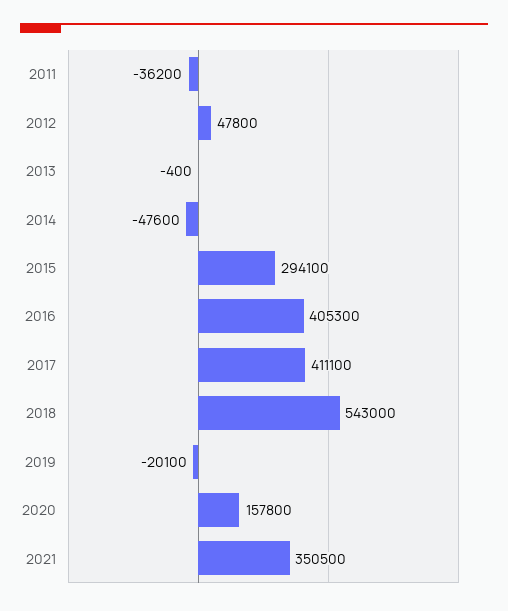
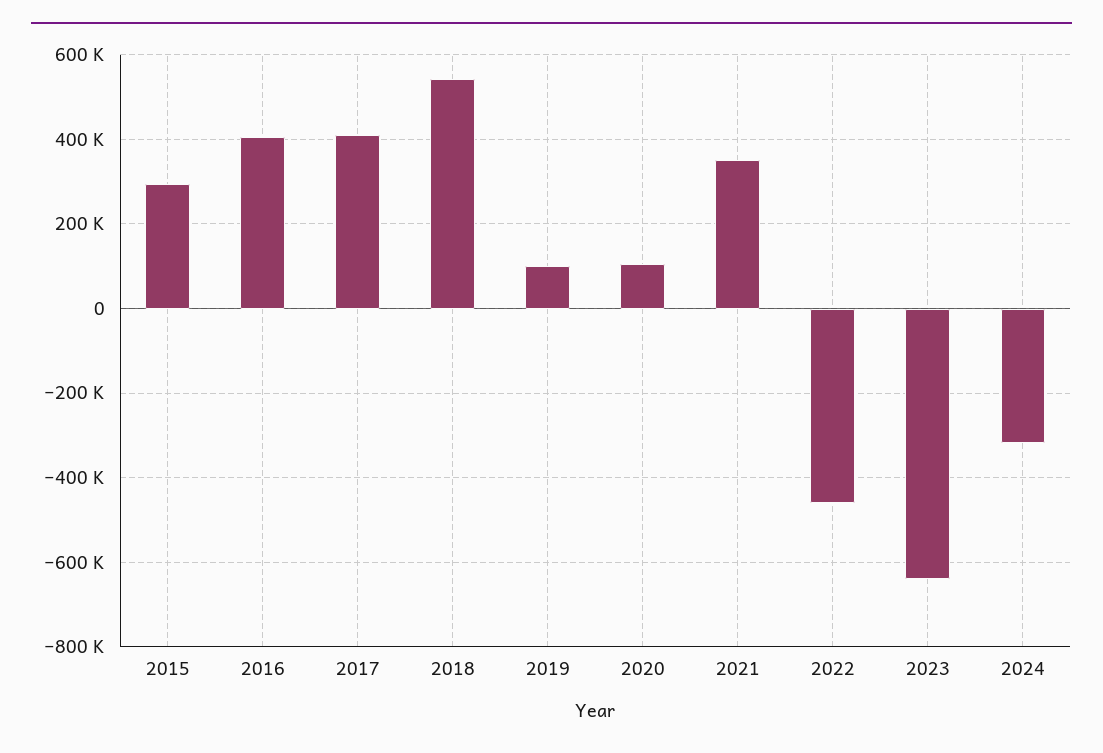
2011: -36200 -> none
2012: 47800 -> none
2013: -400 -> none
2014: -47600 -> none
2019: -20100 -> 100000
2020: 157800 -> 100000
2022: none -> -460000
2023: none -> -640000
2024: none -> -320000

